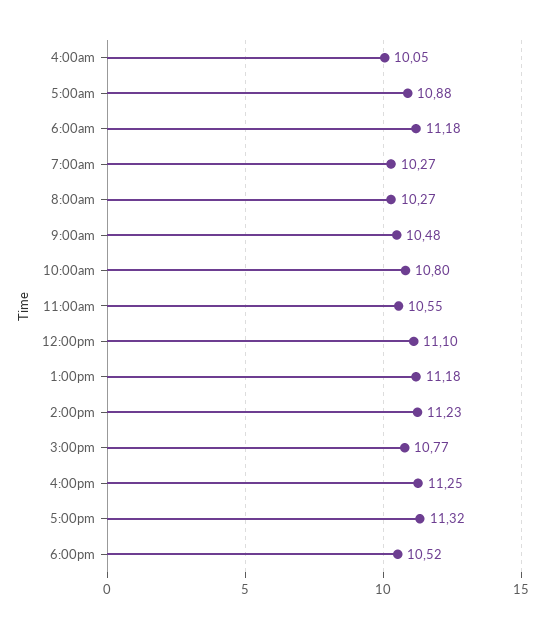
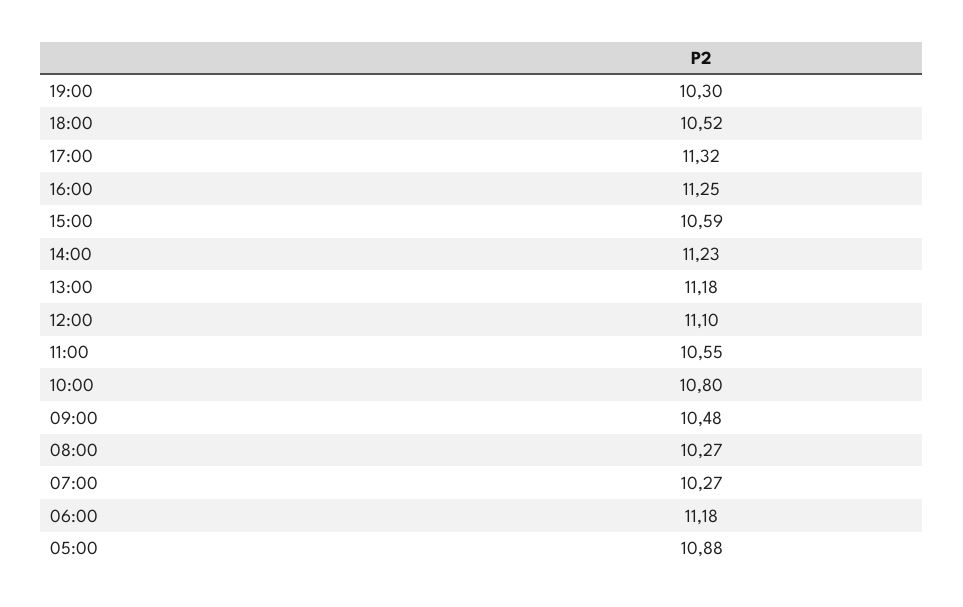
4:00am: 10.05 -> none
3:00pm: 10.77 -> 10.59
19:00: none -> 10.3

